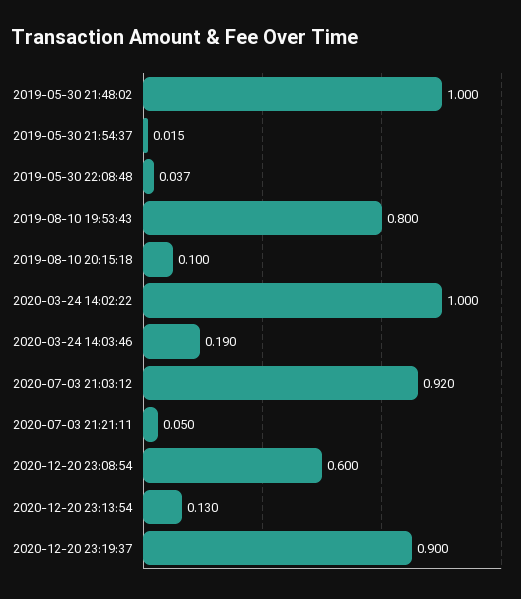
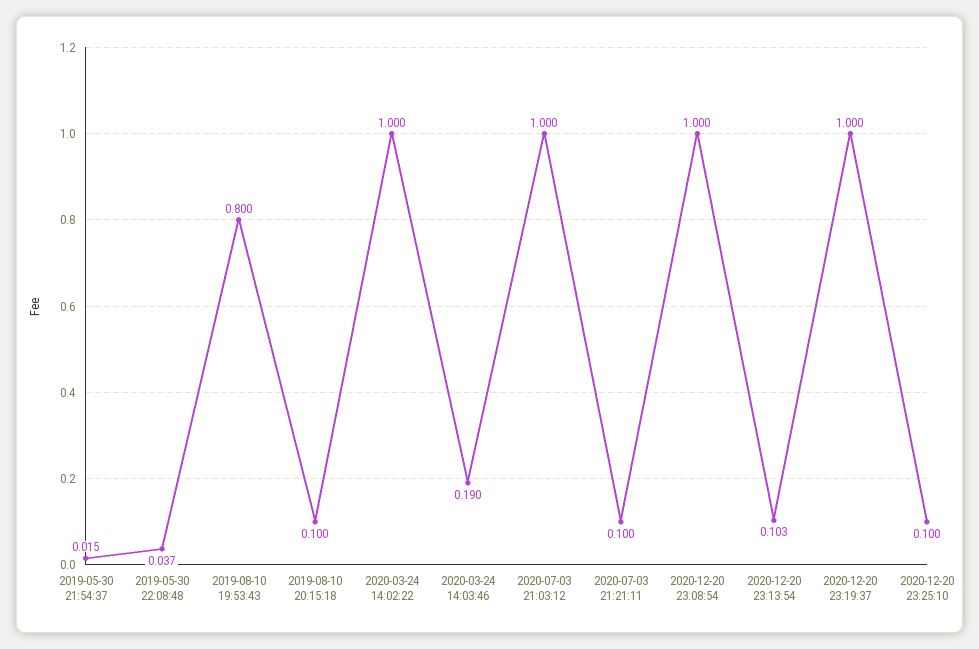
2019-05-30 21:48:02: 1 -> none
2020-07-03 21:03:12: 0.92 -> 1
2020-07-03 21:21:11: 0.05 -> 0.1
2020-12-20 23:08:54: 0.6 -> 1
2020-12-20 23:13:54: 0.13 -> 0.103
2020-12-20 23:19:37: 0.9 -> 1
2020-12-20 23:25:10: none -> 0.1

